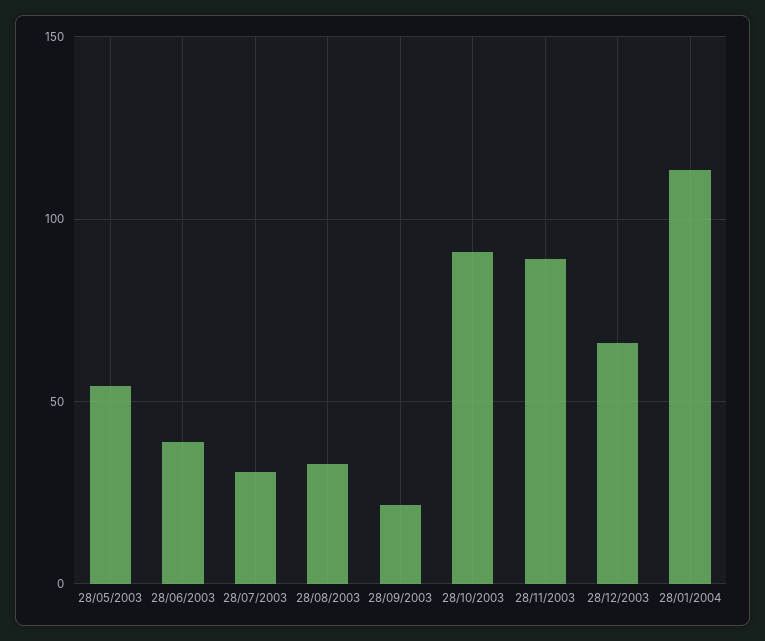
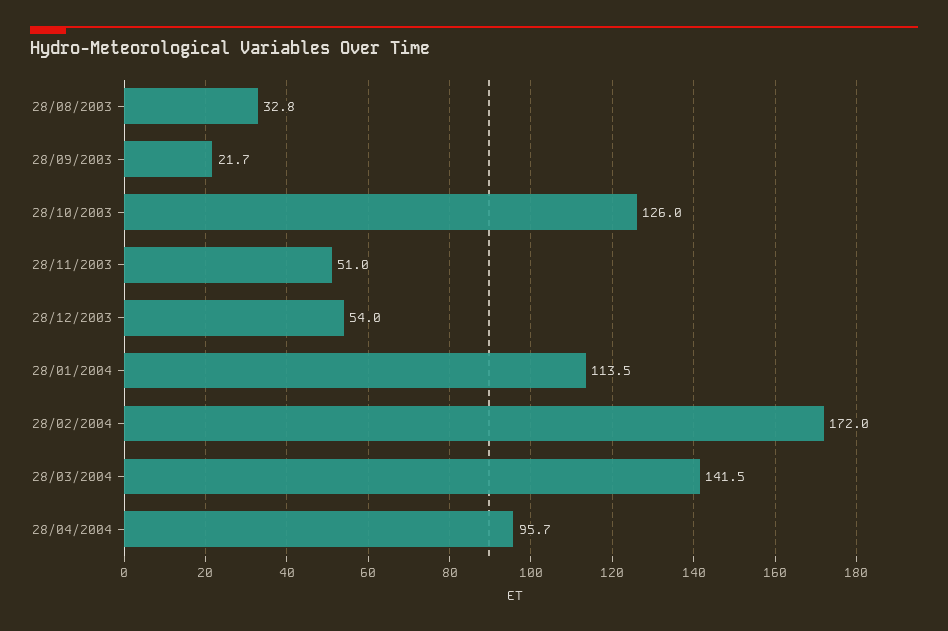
28/05/2003: 55 -> none
28/06/2003: 40 -> none
28/07/2003: 30 -> none
28/10/2003: 90 -> 126
28/11/2003: 90 -> 51
28/12/2003: 65 -> 54
28/02/2004: none -> 172
28/03/2004: none -> 141.5
28/04/2004: none -> 95.7

